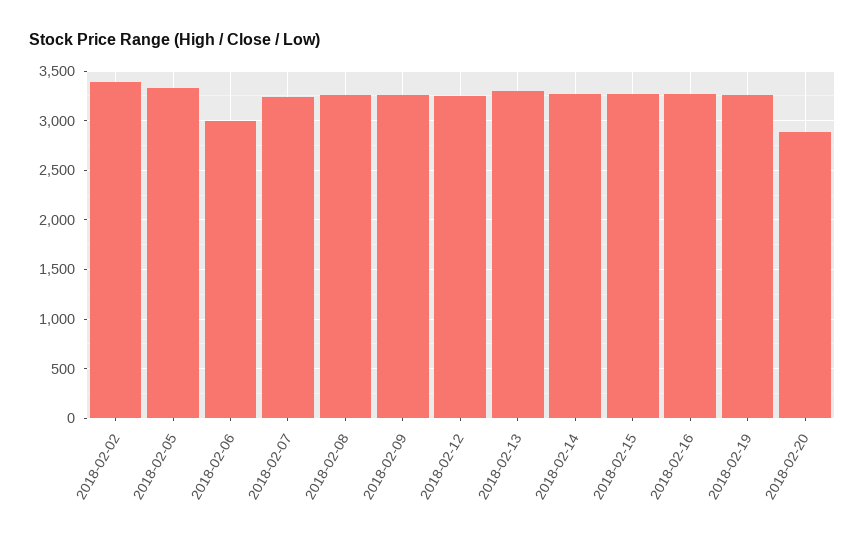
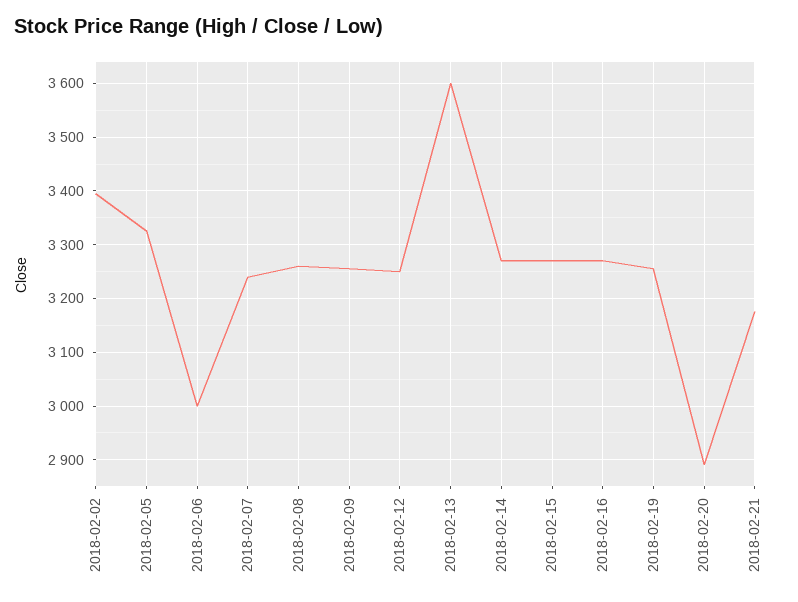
2018-02-13: 3300 -> 3600
2018-02-21: none -> 3180

